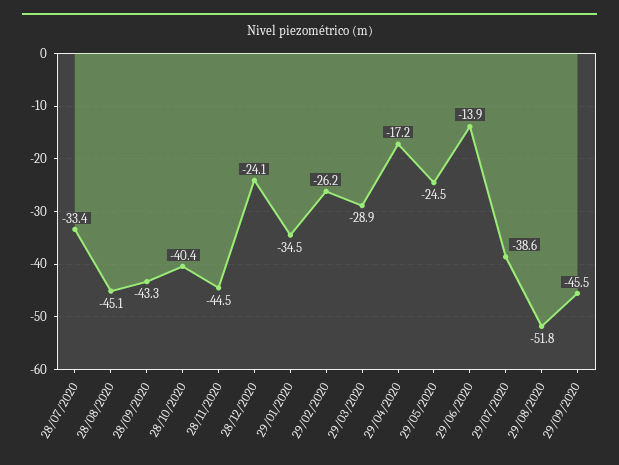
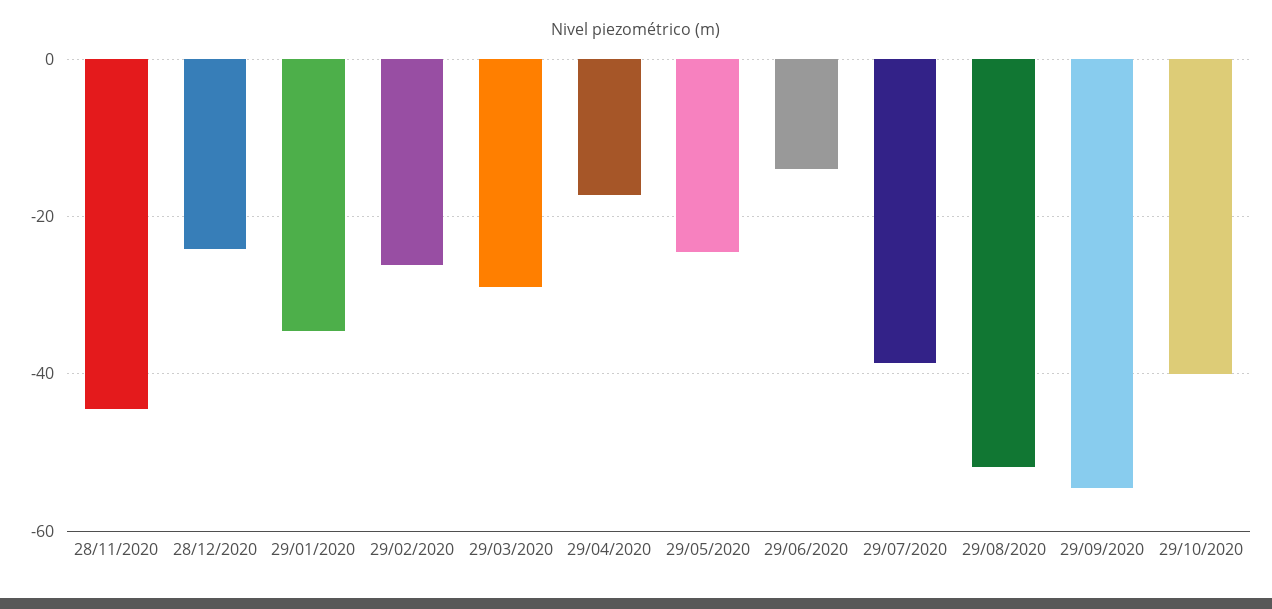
28/07/2020: -33.4 -> none
28/08/2020: -45.1 -> none
28/09/2020: -43.3 -> none
28/10/2020: -40.4 -> none
29/09/2020: -45.5 -> -54
29/10/2020: none -> -40

